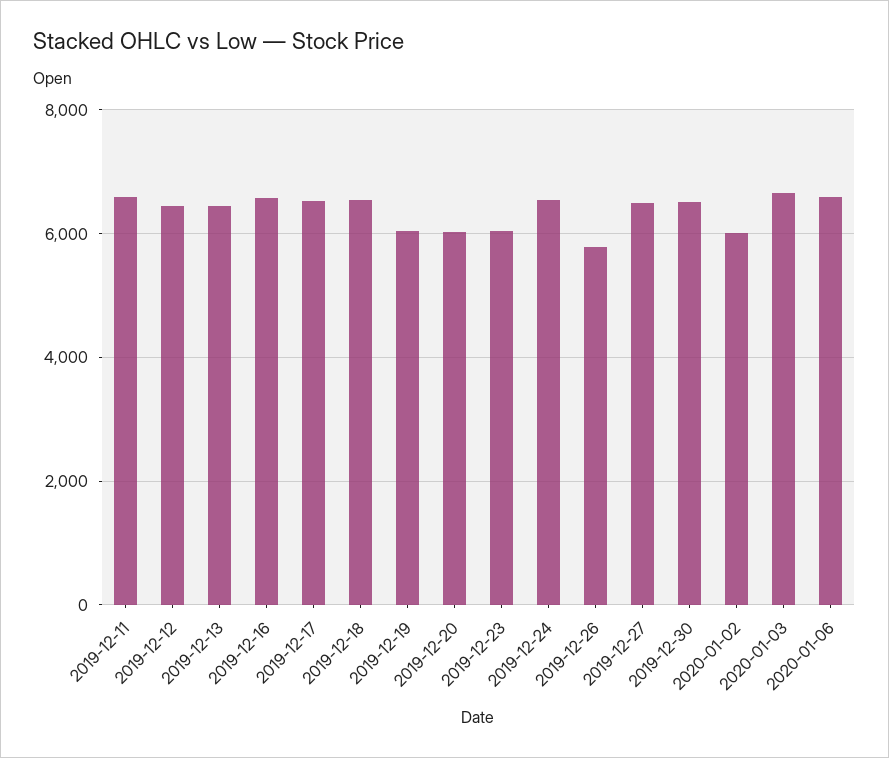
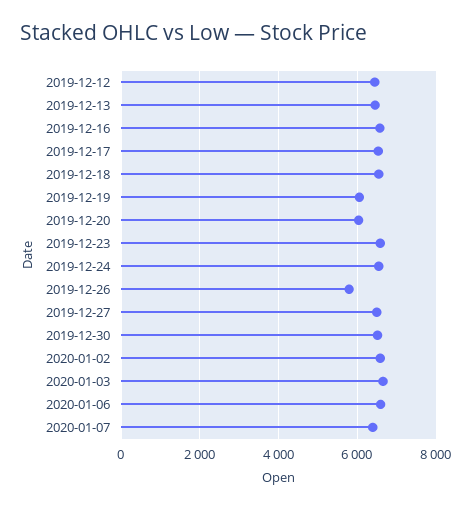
2019-12-11: 6600 -> none
2019-12-23: 6000 -> 6600
2020-01-02: 6000 -> 6600
2020-01-07: none -> 6400

